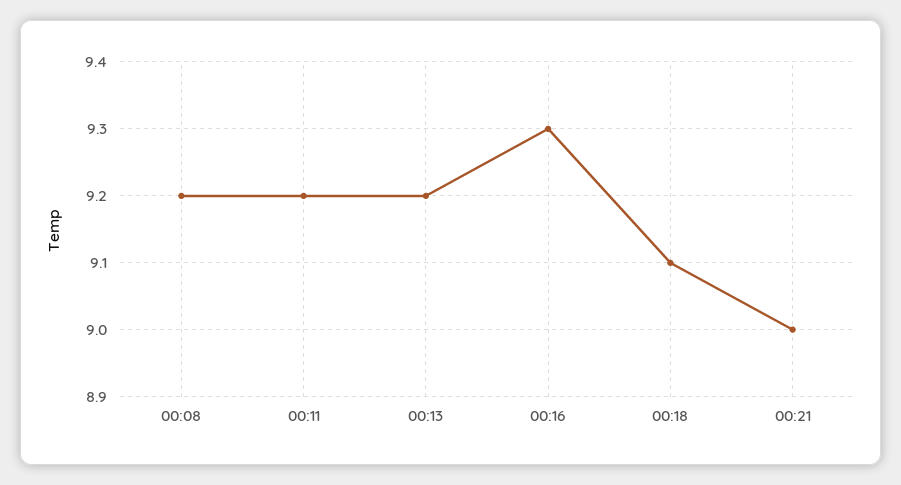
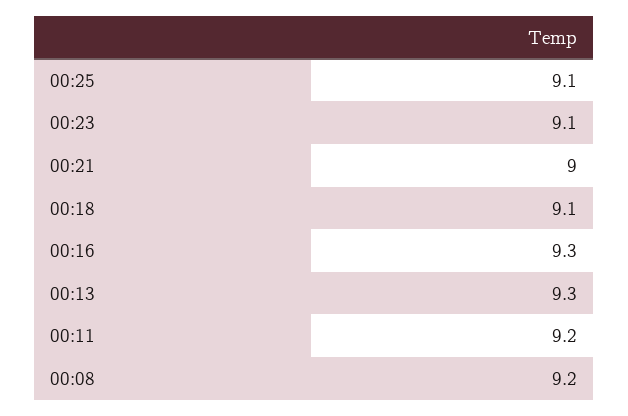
00:13: 9.2 -> 9.3
00:25: none -> 9.1
00:23: none -> 9.1

